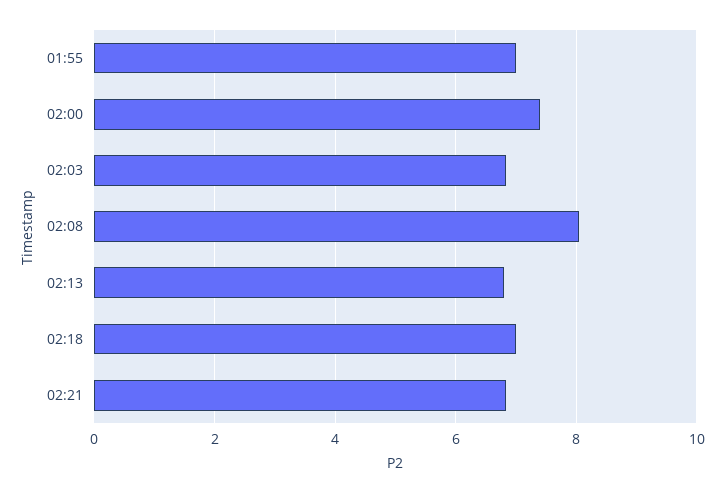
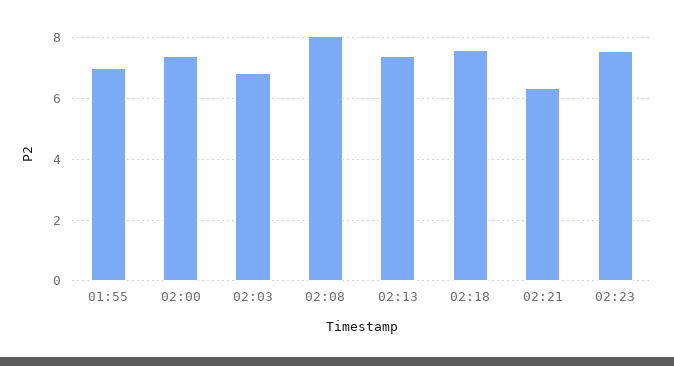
02:13: 6.8 -> 7.4
02:18: 7 -> 7.6
02:21: 6.8 -> 6.4
02:23: none -> 7.6

